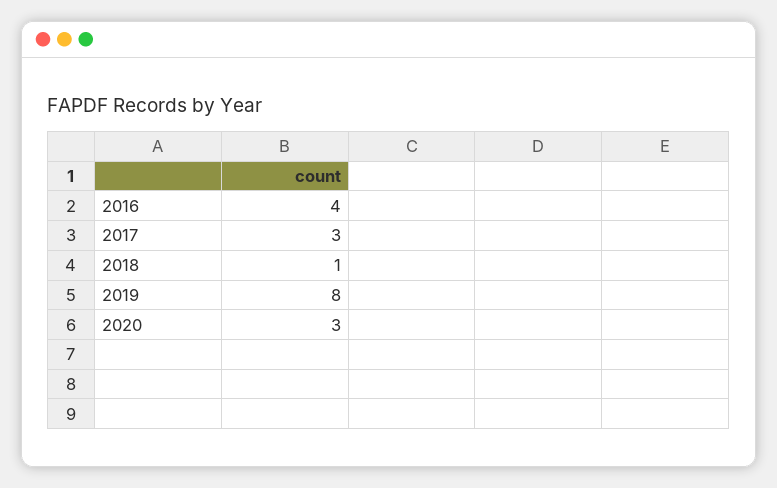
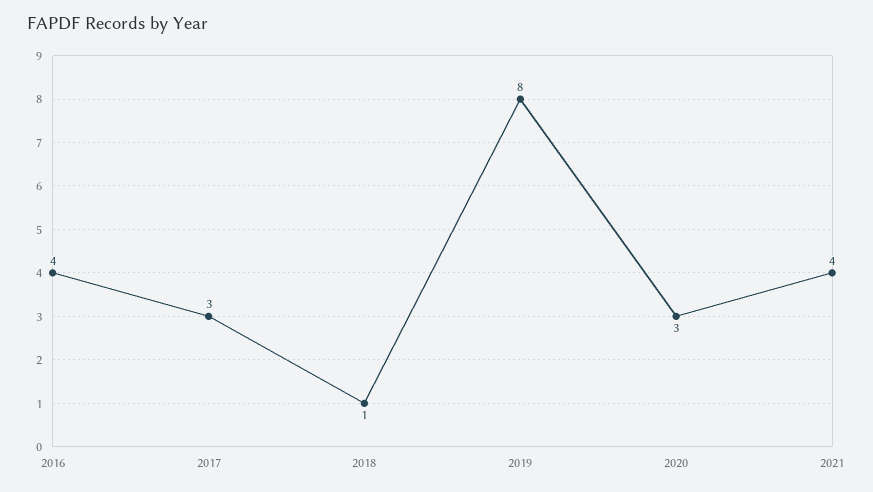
2021: none -> 4

